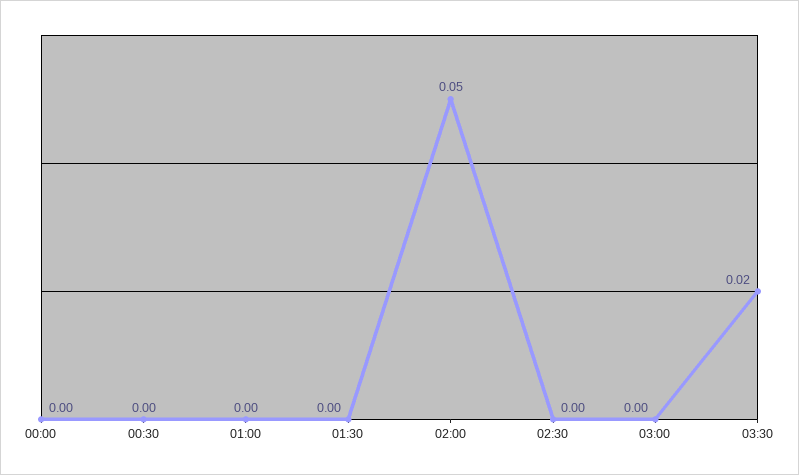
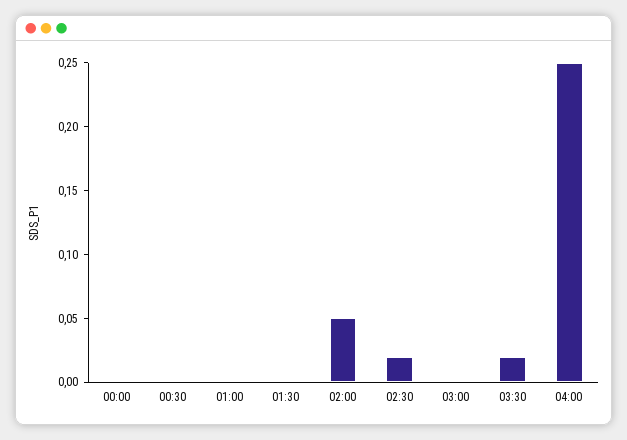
02:30: 0 -> 0.02
04:00: none -> 0.25

